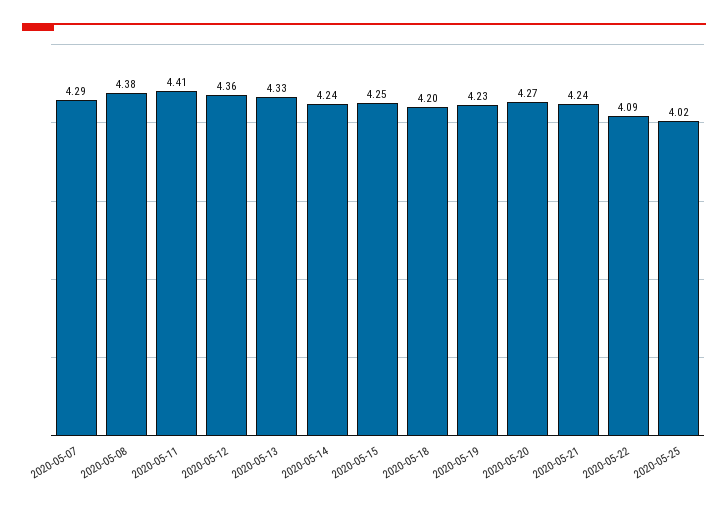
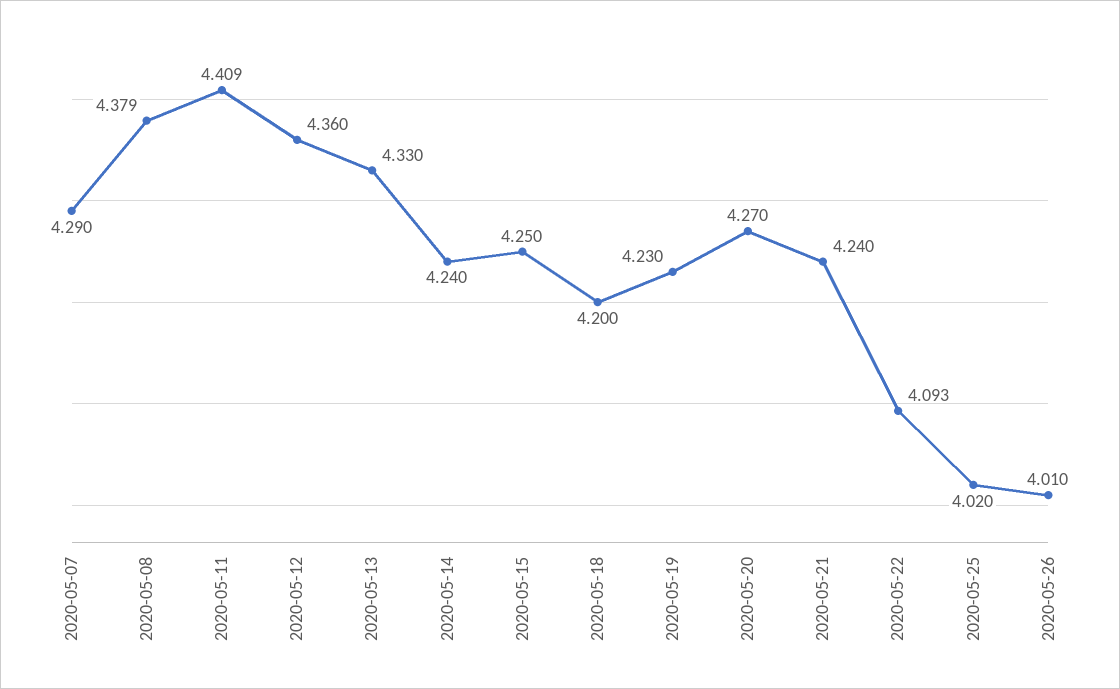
2020-05-26: none -> 4.01

